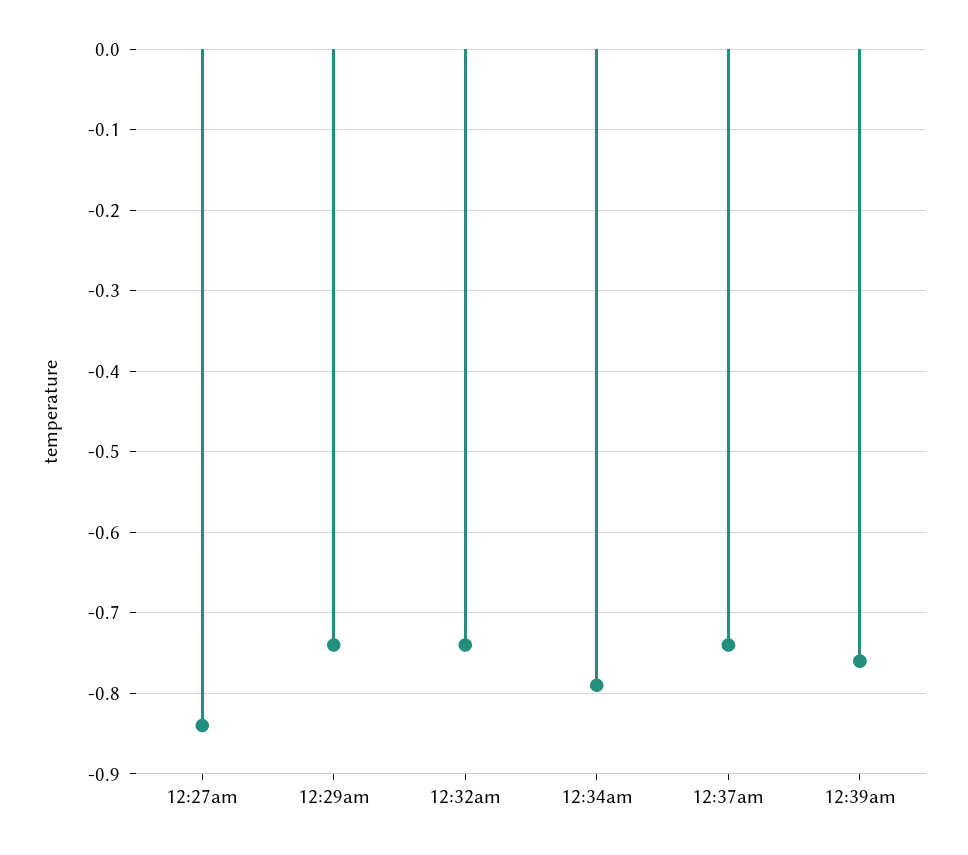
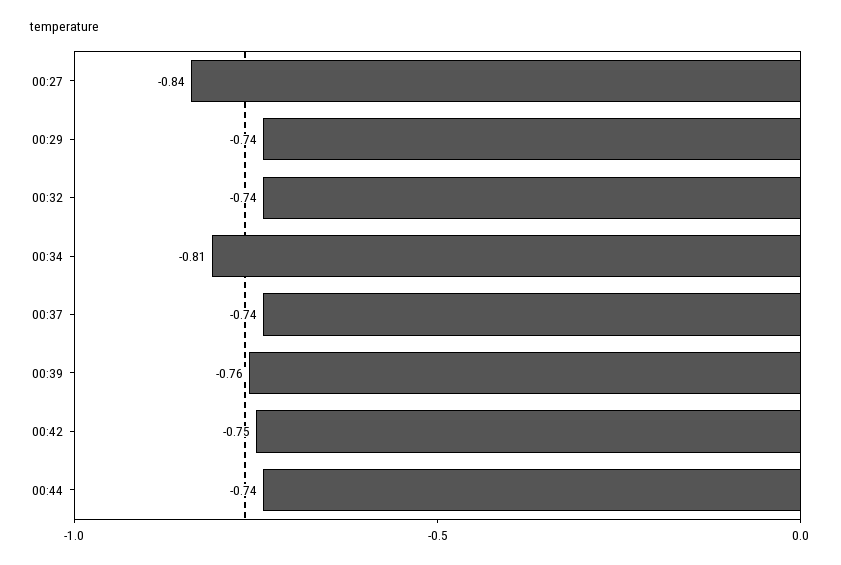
12:34am: -0.79 -> -0.81
00:42: none -> -0.75
00:44: none -> -0.74

